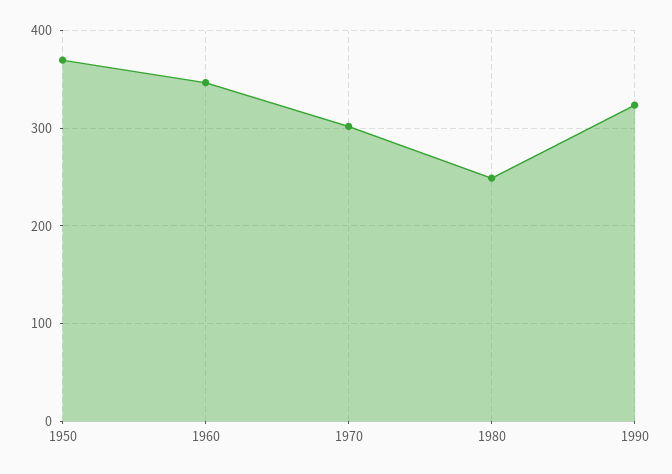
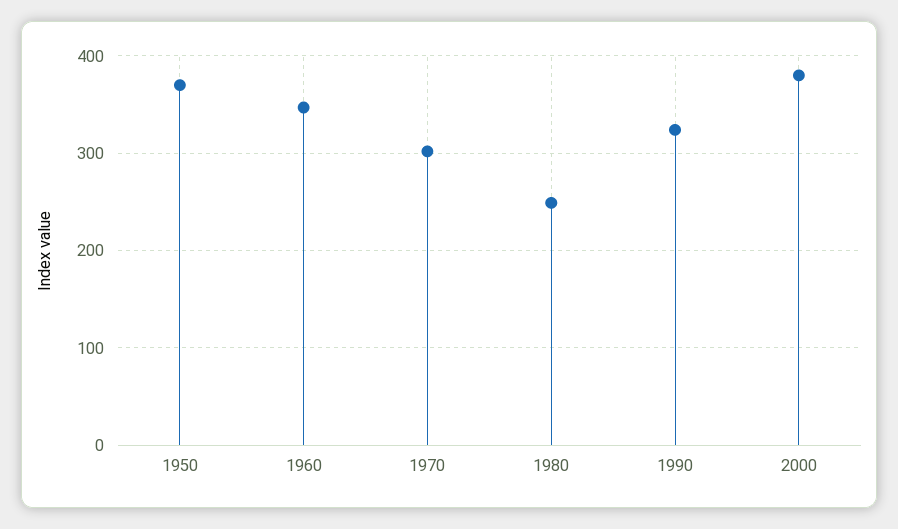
2000: none -> 380

